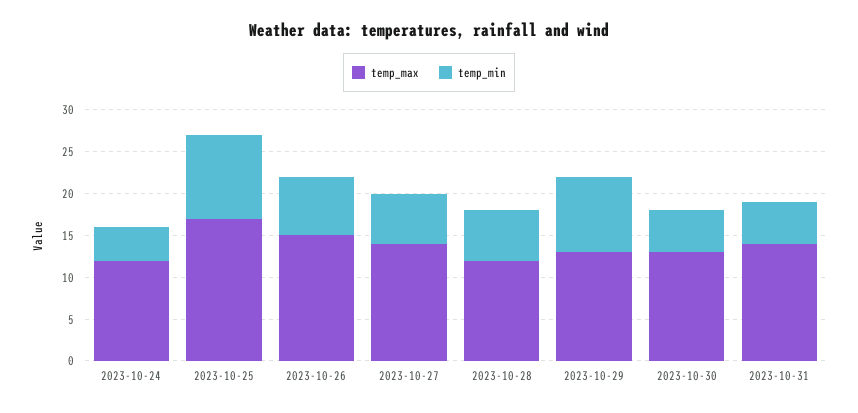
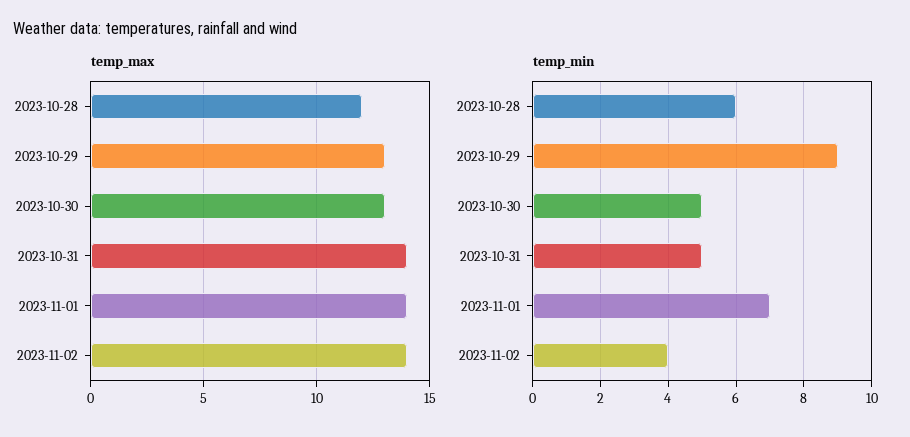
temp_max, 2023-10-24: 12 -> none
temp_min, 2023-10-24: 4 -> none
temp_max, 2023-10-25: 17 -> none
temp_min, 2023-10-25: 10 -> none
temp_max, 2023-10-26: 15 -> none
temp_min, 2023-10-26: 7 -> none
temp_max, 2023-10-27: 14 -> none
temp_min, 2023-10-27: 6 -> none
temp_max, 2023-11-01: none -> 14
temp_max, 2023-11-02: none -> 14
temp_min, 2023-11-01: none -> 7
temp_min, 2023-11-02: none -> 4

